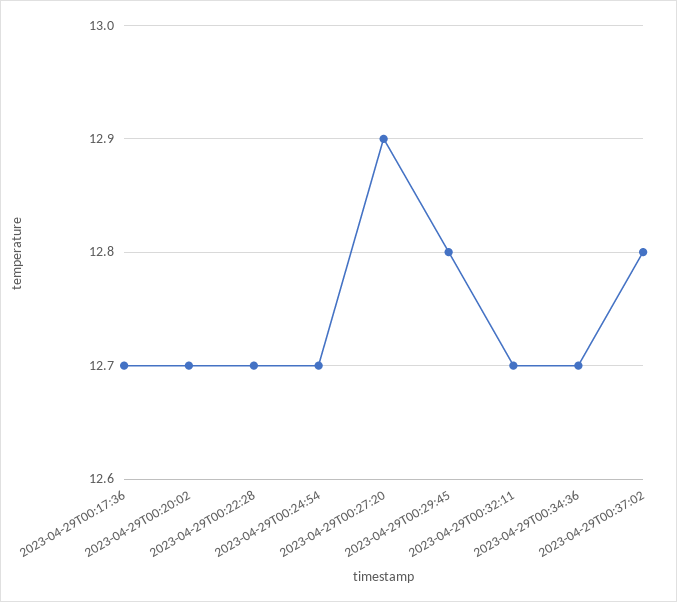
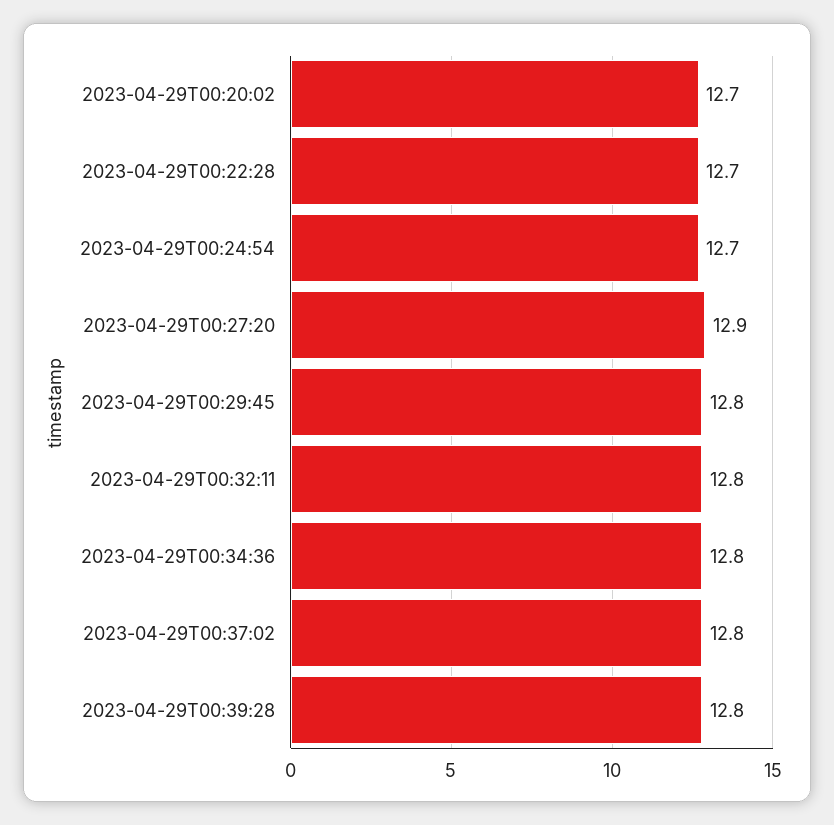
2023-04-29T00:17:36: 12.7 -> none
2023-04-29T00:32:11: 12.7 -> 12.8
2023-04-29T00:34:36: 12.7 -> 12.8
2023-04-29T00:39:28: none -> 12.8

